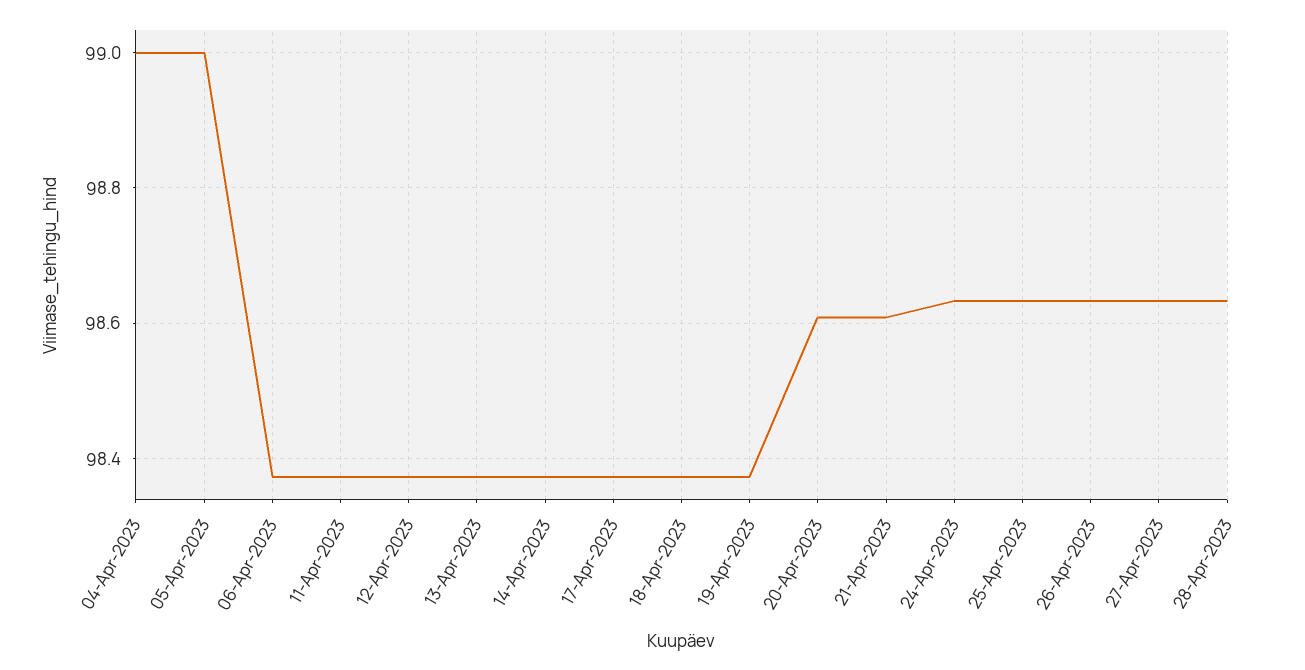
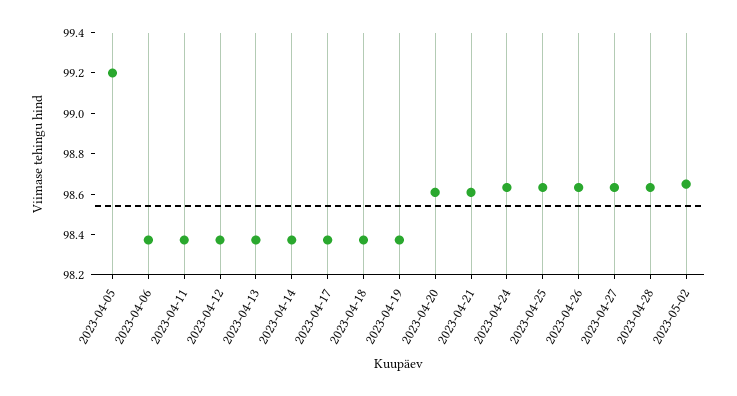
04-Apr-2023: 99 -> none
05-Apr-2023: 99 -> 99.2
2023-05-02: none -> 98.65

